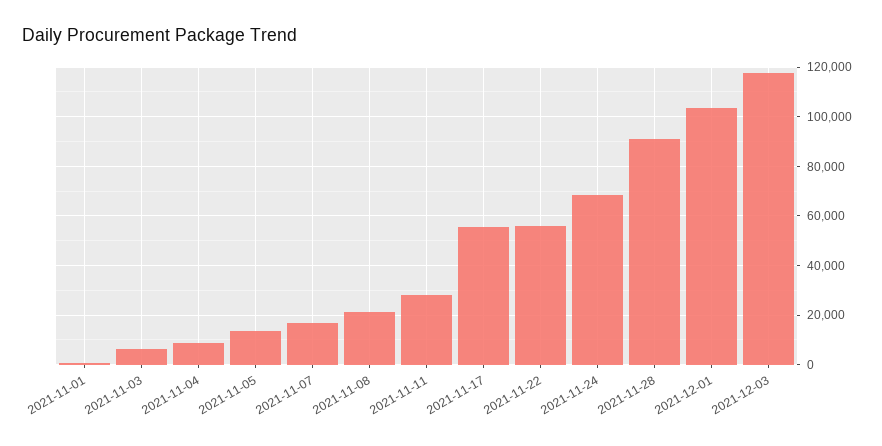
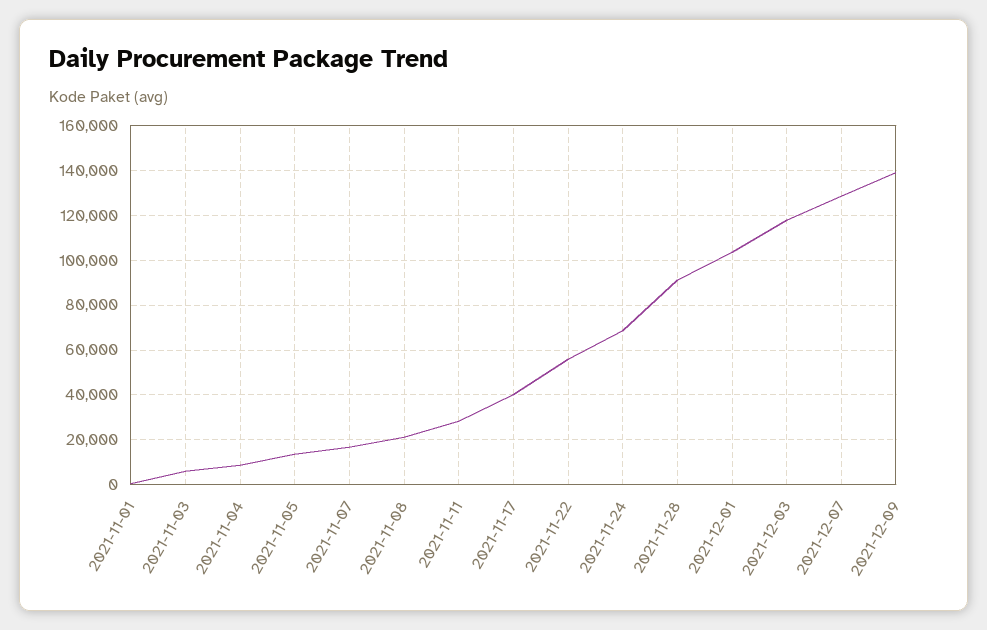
2021-11-17: 55000 -> 40000
2021-12-07: none -> 130000
2021-12-09: none -> 140000

